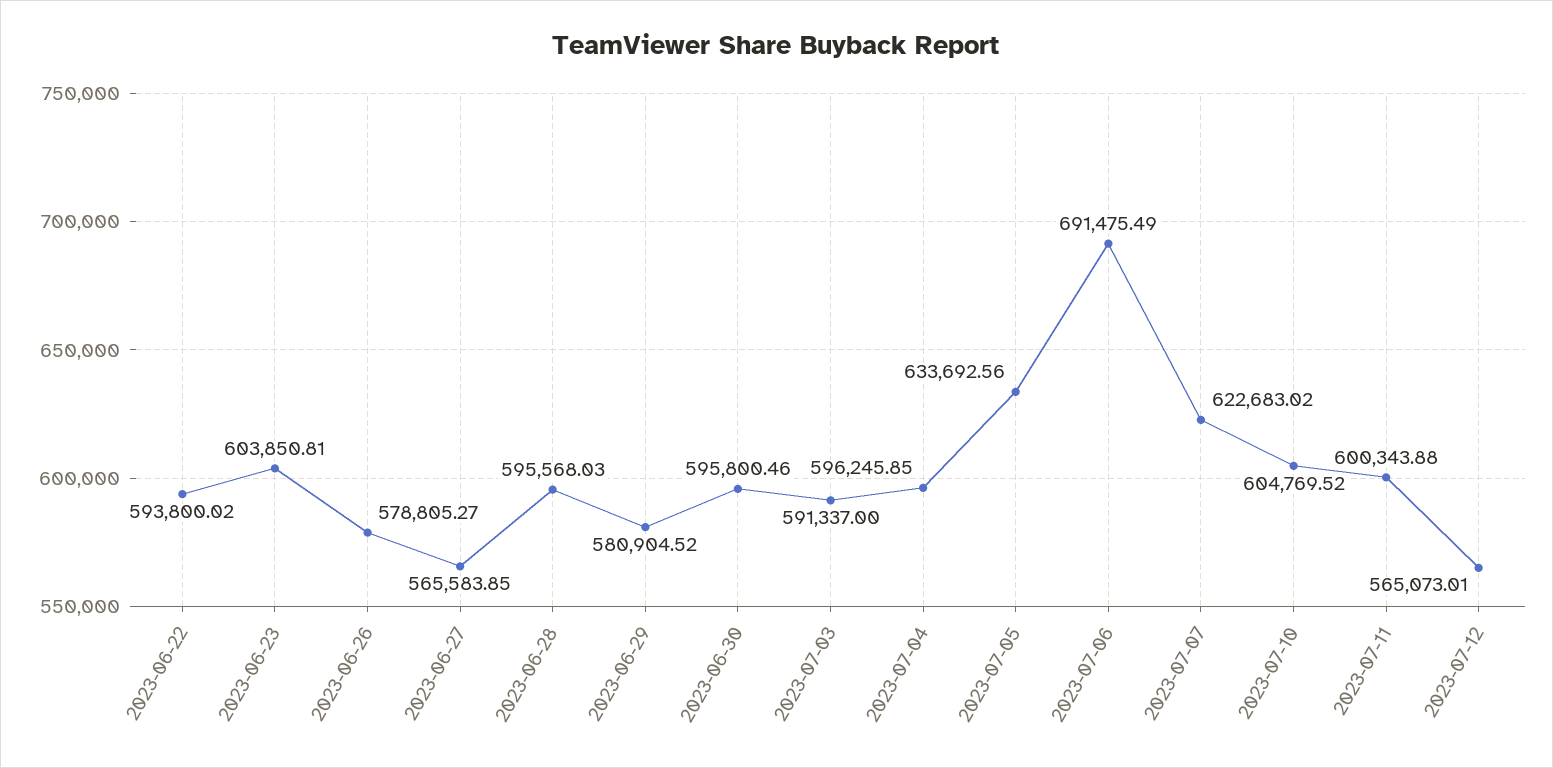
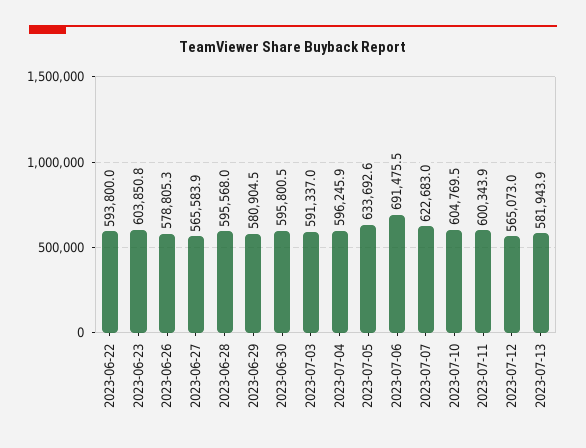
2023-07-13: none -> 581943.9

